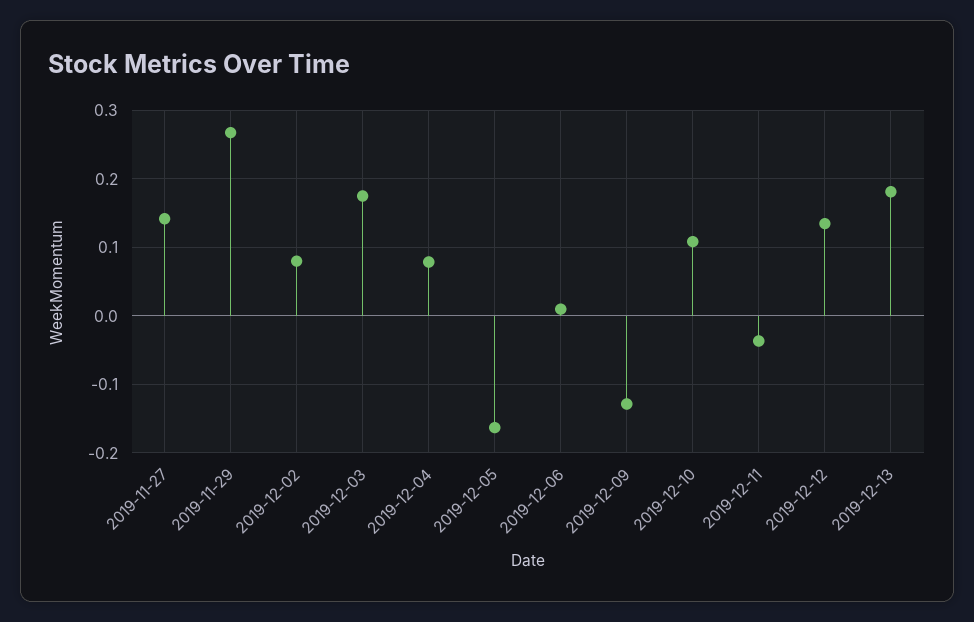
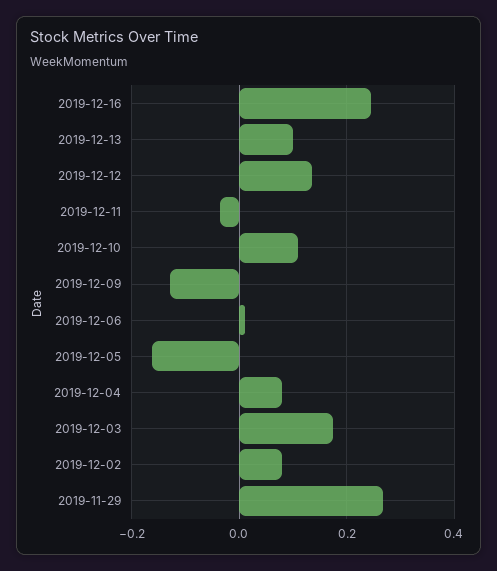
2019-11-27: 0.14 -> none
2019-12-13: 0.18 -> 0.1
2019-12-16: none -> 0.24

